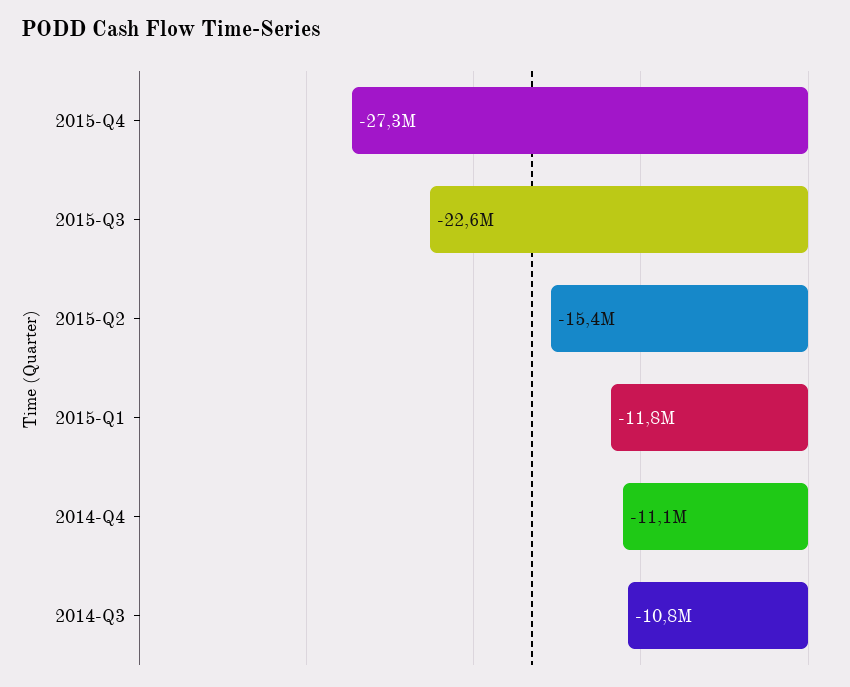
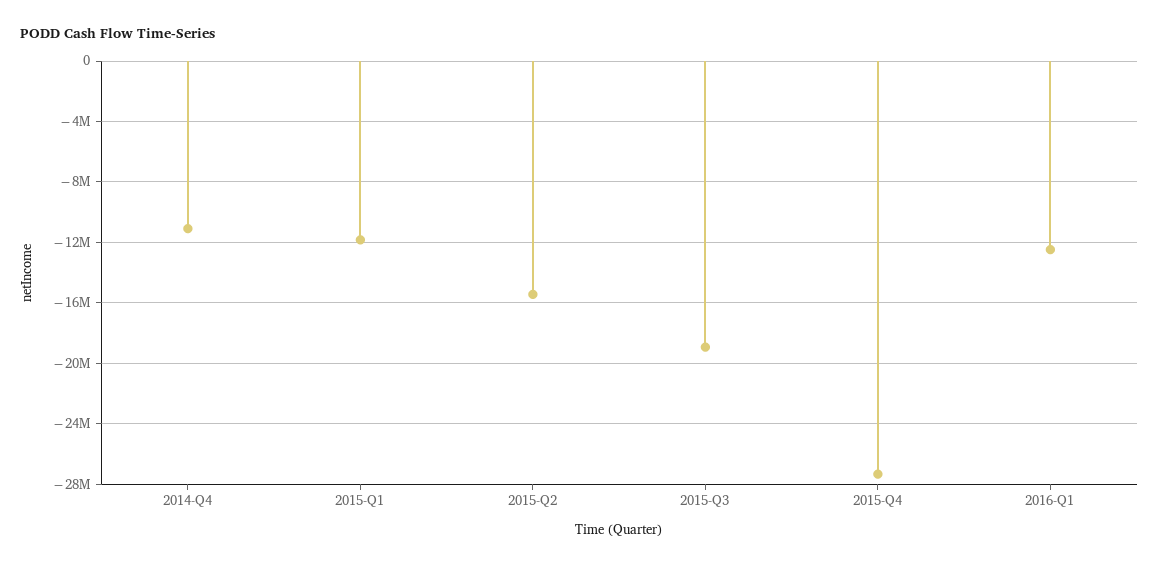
2015-Q3: -22600000 -> -19000000
2014-Q3: -10800000 -> none
2016-Q1: none -> -12500000

